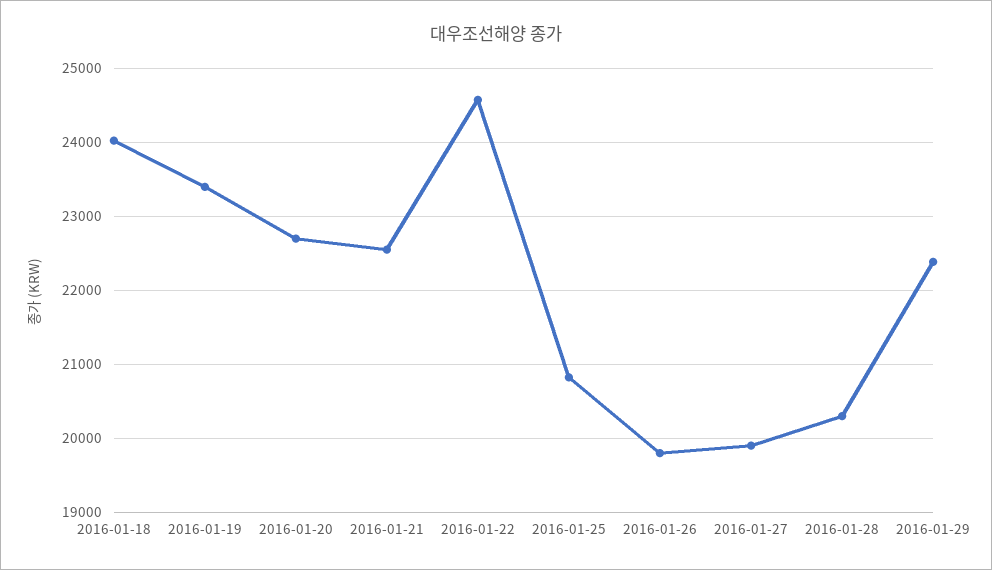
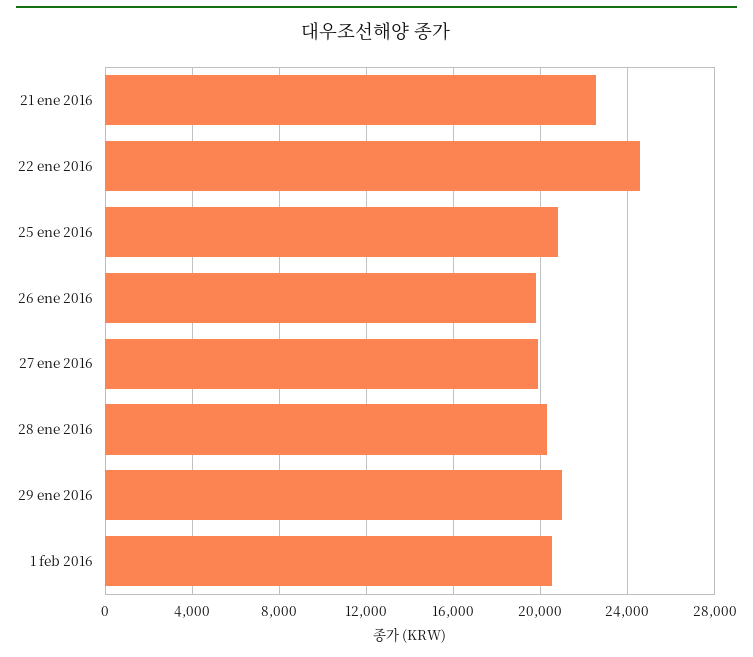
2016-01-18: 24000 -> none
2016-01-19: 23400 -> none
2016-01-20: 22700 -> none
2016-01-29: 22400 -> 21000
1 feb 2016: none -> 20500

